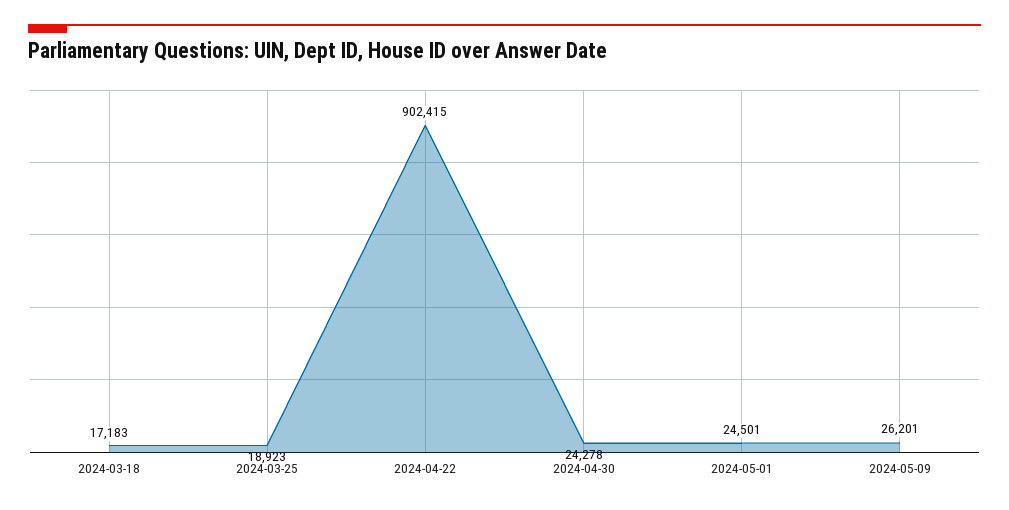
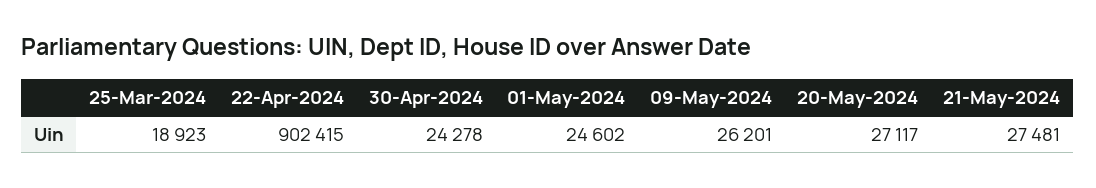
2024-03-18: 17183 -> none
2024-05-01: 24501 -> 24602
20-May-2024: none -> 27117
21-May-2024: none -> 27481

